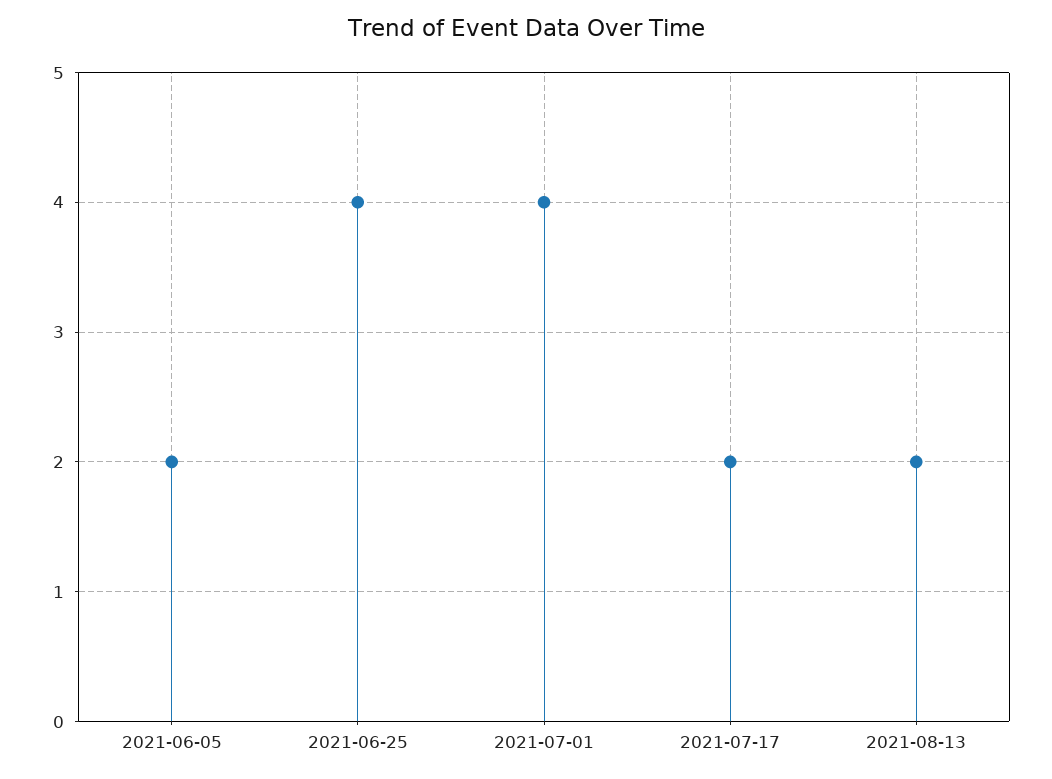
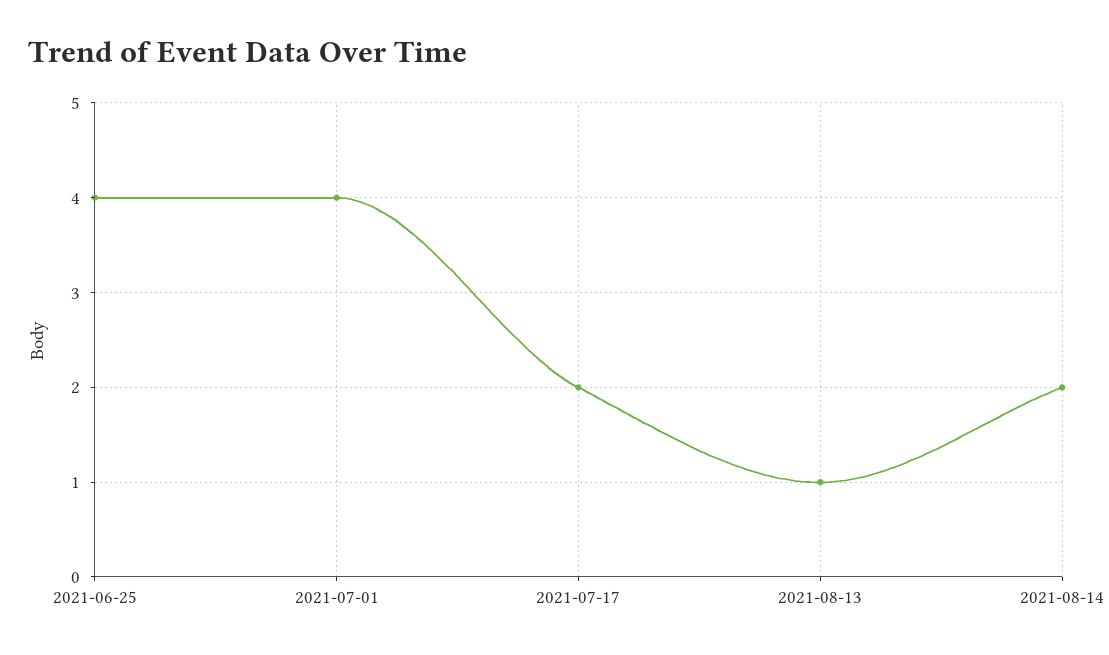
2021-06-05: 2 -> none
2021-08-13: 2 -> 1
2021-08-14: none -> 2

